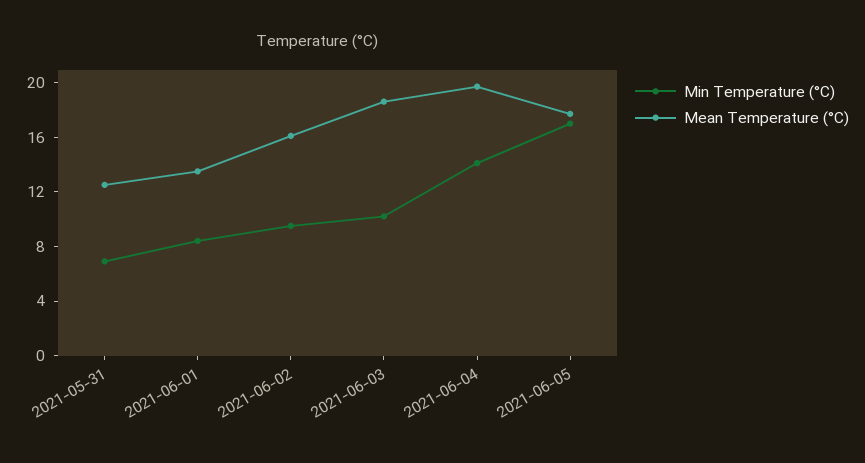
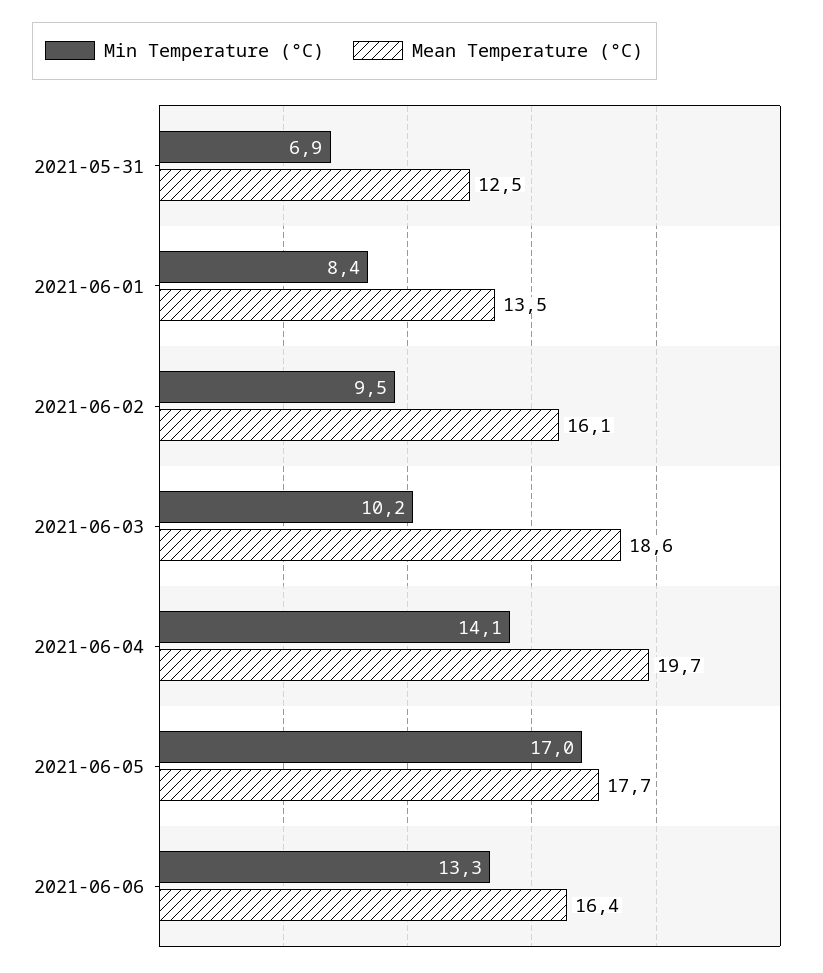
Min Temperature (°C), 2021-06-06: none -> 13.3
Mean Temperature (°C), 2021-06-06: none -> 16.4

